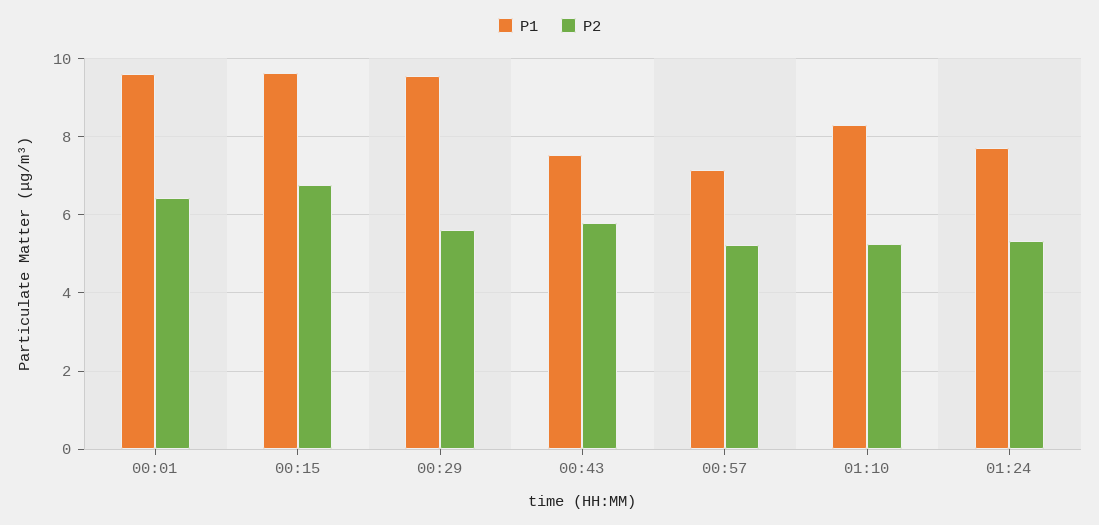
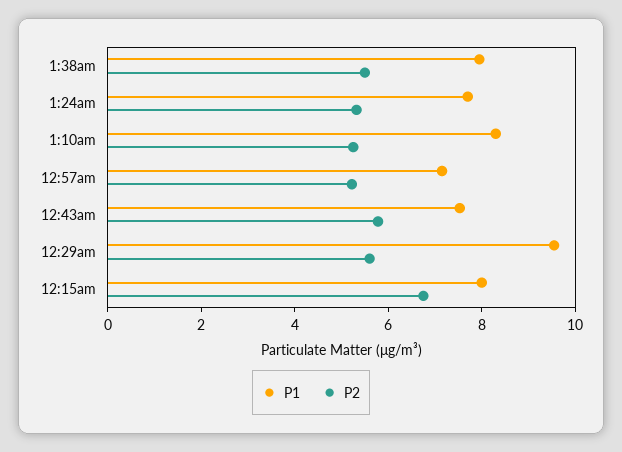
P1, 00:01: 9.6 -> none
P2, 00:01: 6.4 -> none
P1, 00:15: 9.6 -> 8
P1, 1:38am: none -> 8
P2, 1:38am: none -> 5.5

